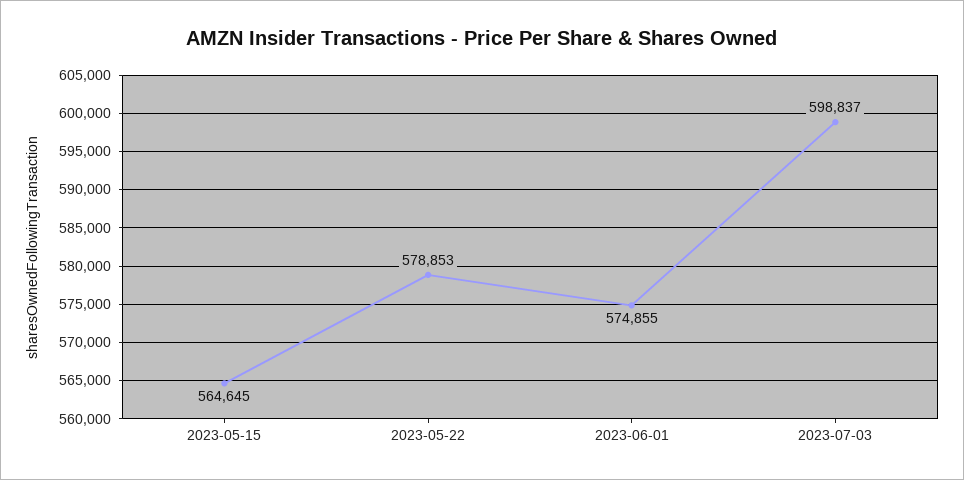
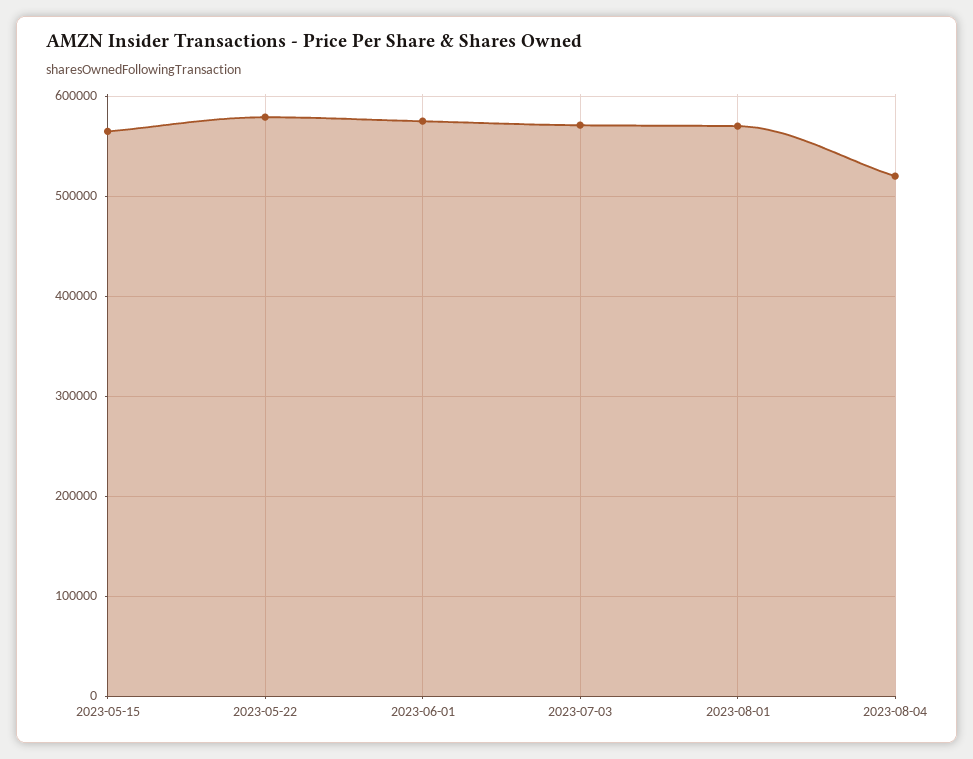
2023-07-03: 598837 -> 570000
2023-08-01: none -> 570000
2023-08-04: none -> 520000

